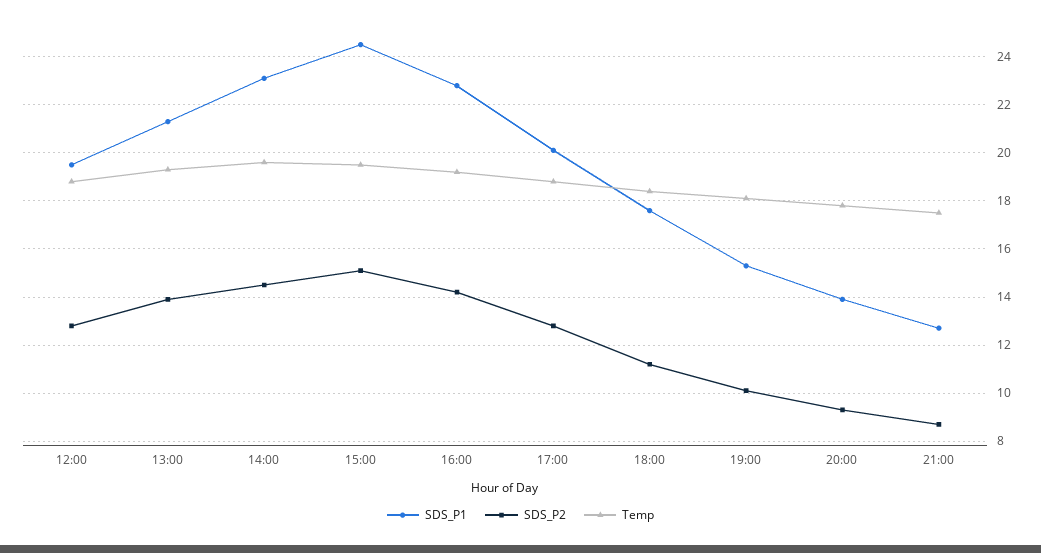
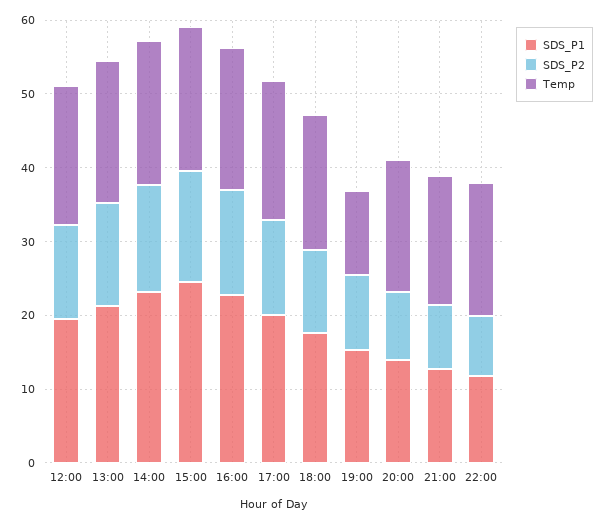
Temp, 19:00: 18 -> 12
SDS_P1, 22:00: none -> 12
SDS_P2, 22:00: none -> 8
Temp, 22:00: none -> 18

